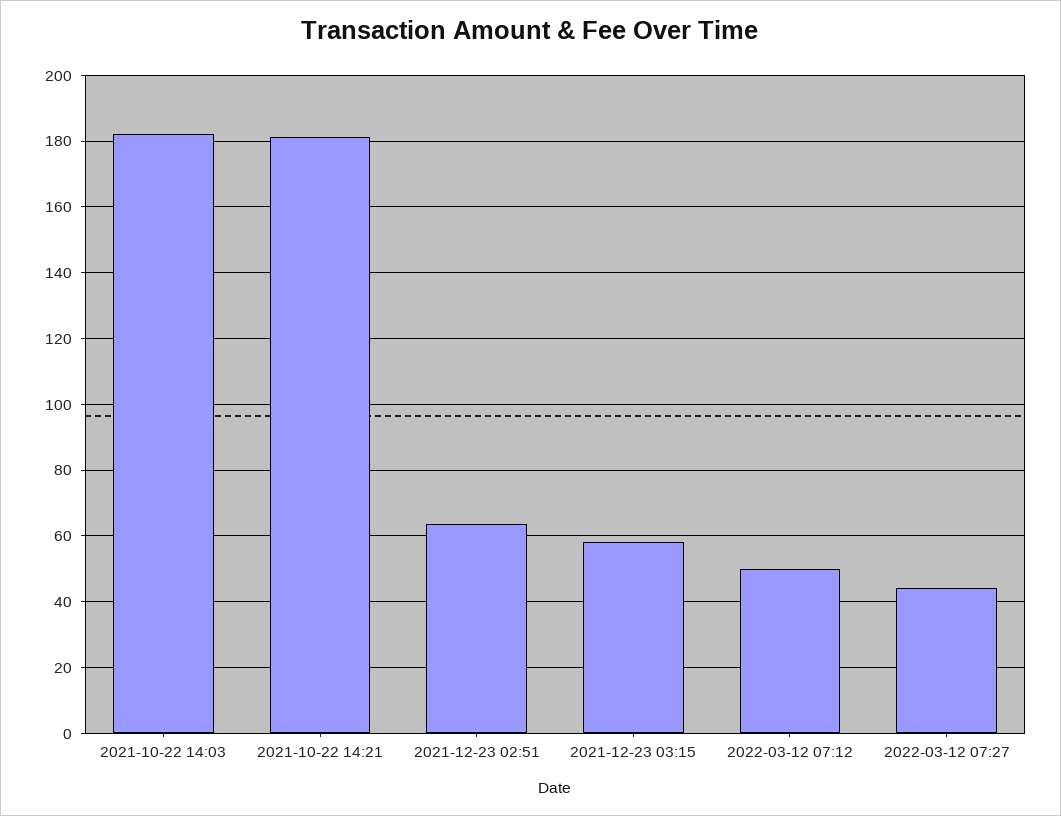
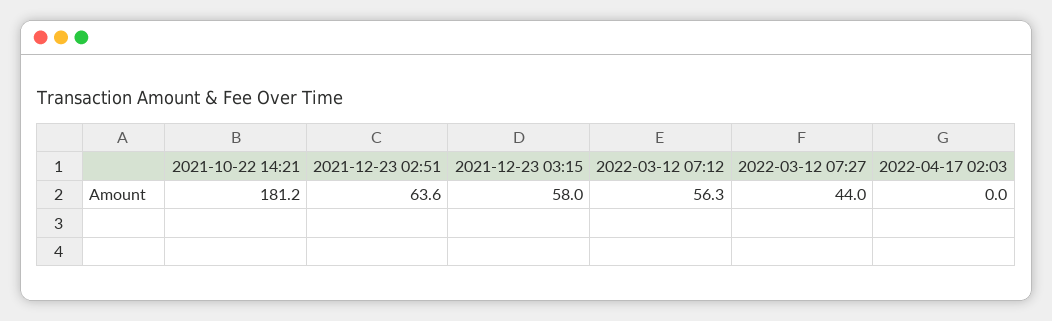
2021-10-22 14:03: 182 -> none
2022-03-12 07:12: 50 -> 56.3
2022-04-17 02:03: none -> 0

